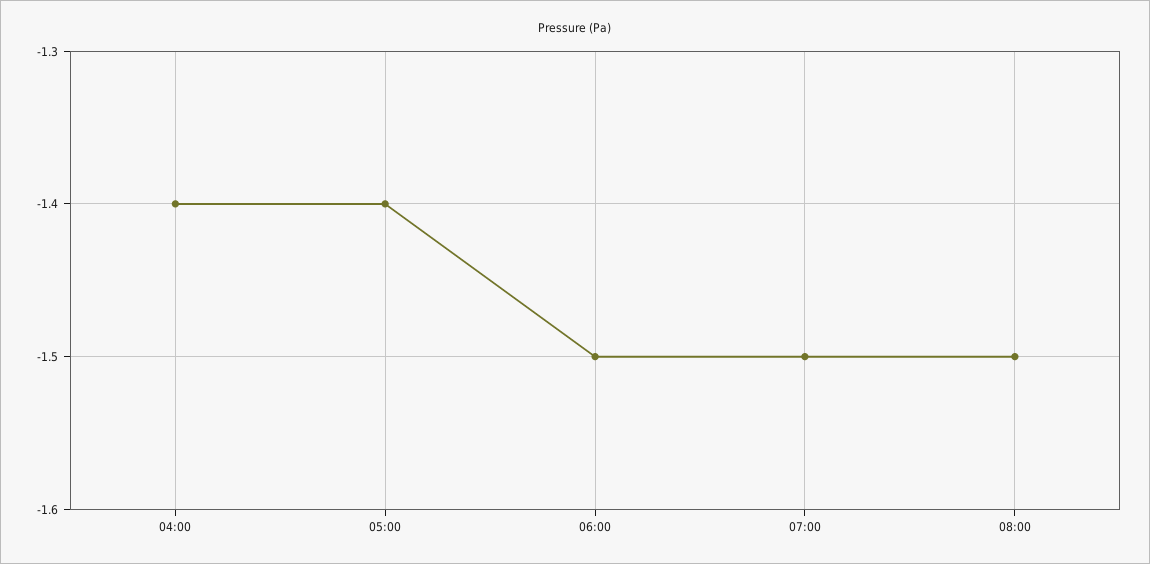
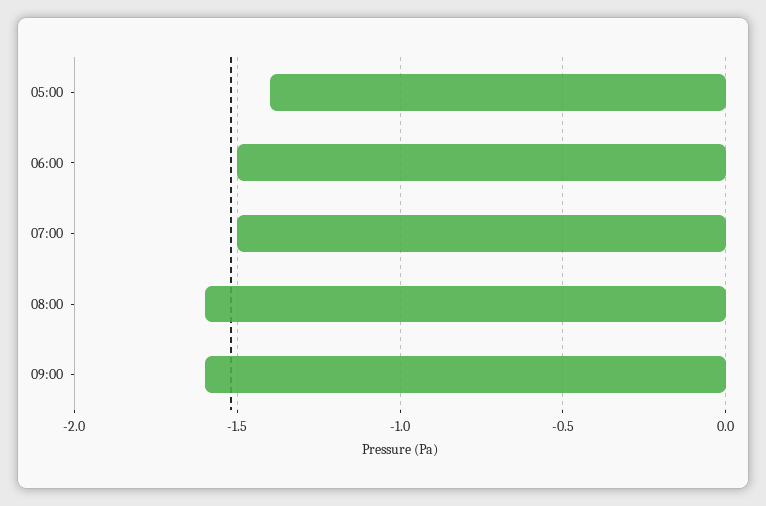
04:00: -1.4 -> none
08:00: -1.5 -> -1.6
09:00: none -> -1.6

